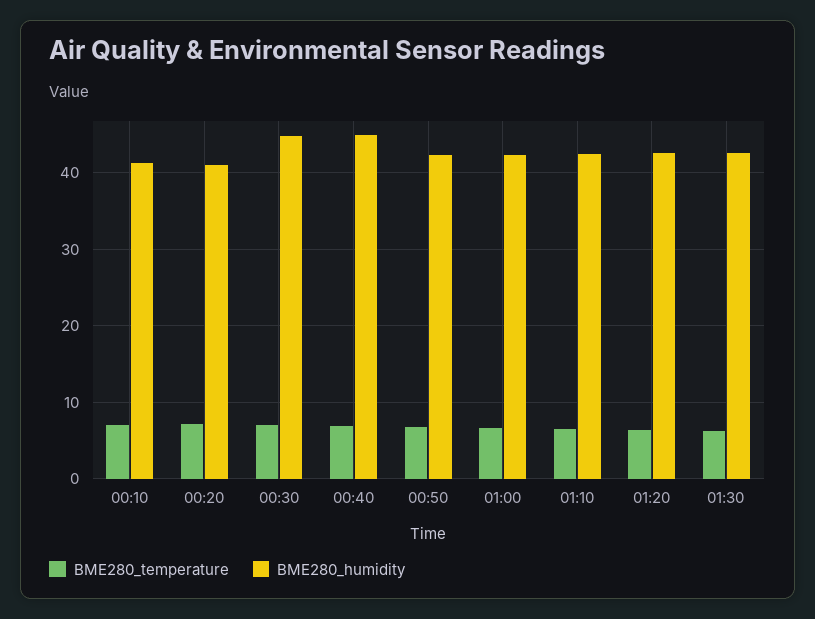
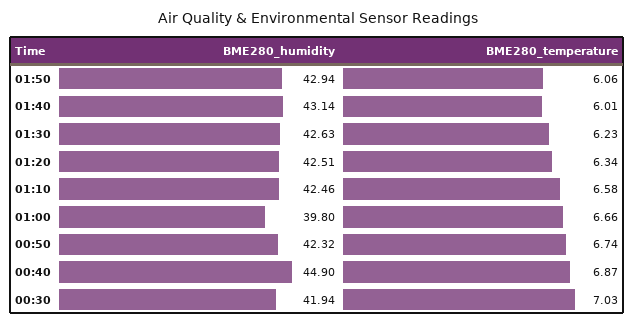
BME280_temperature, 00:10: 7 -> none
BME280_humidity, 00:10: 41 -> none
BME280_temperature, 00:20: 7 -> none
BME280_humidity, 00:20: 41 -> none
BME280_humidity, 00:30: 45 -> 41.94
BME280_humidity, 01:00: 42 -> 39.8
BME280_humidity, 01:50: none -> 42.94
BME280_temperature, 01:50: none -> 6.06
BME280_humidity, 01:40: none -> 43.14
BME280_temperature, 01:40: none -> 6.01

